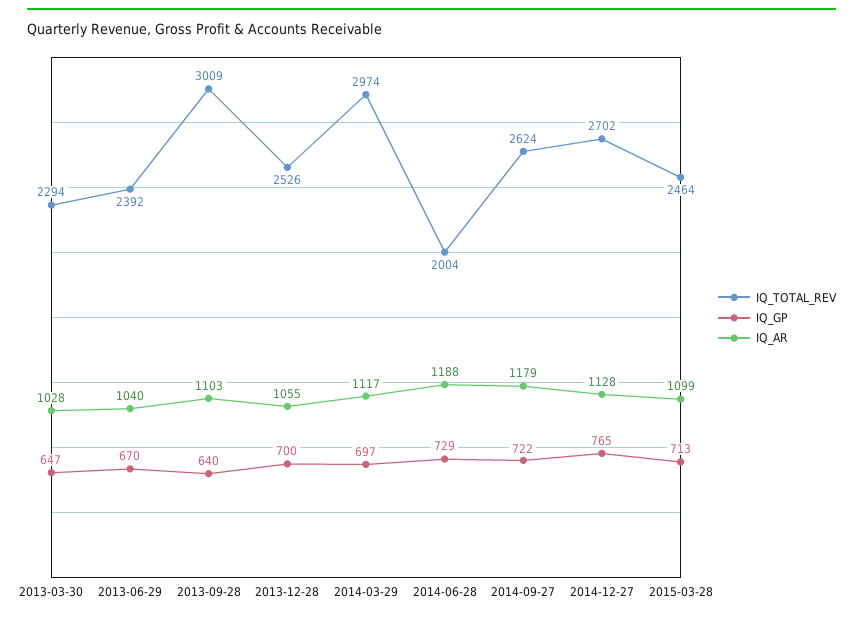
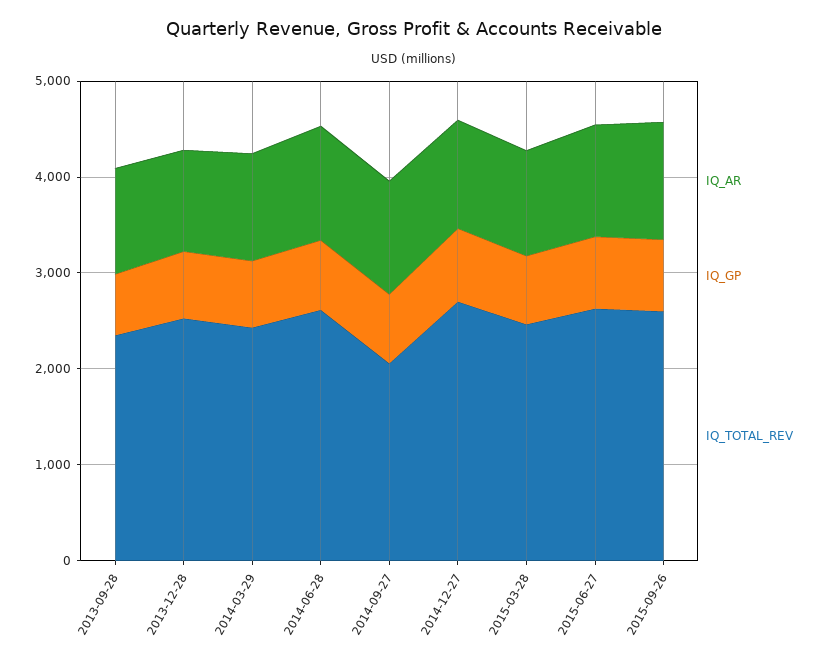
IQ_TOTAL_REV, 2013-03-30: 2294 -> none
IQ_GP, 2013-03-30: 647 -> none
IQ_AR, 2013-03-30: 1028 -> none
IQ_TOTAL_REV, 2013-06-29: 2392 -> none
IQ_GP, 2013-06-29: 670 -> none
IQ_AR, 2013-06-29: 1040 -> none
IQ_TOTAL_REV, 2013-09-28: 3009 -> 2400
IQ_TOTAL_REV, 2014-03-29: 2974 -> 2400
IQ_TOTAL_REV, 2014-06-28: 2004 -> 2600
IQ_TOTAL_REV, 2014-09-27: 2624 -> 2000
IQ_AR, 2015-06-27: none -> 1200
IQ_GP, 2015-06-27: none -> 800
IQ_TOTAL_REV, 2015-06-27: none -> 2600
IQ_AR, 2015-09-26: none -> 1200
IQ_GP, 2015-09-26: none -> 800
IQ_TOTAL_REV, 2015-09-26: none -> 2600

